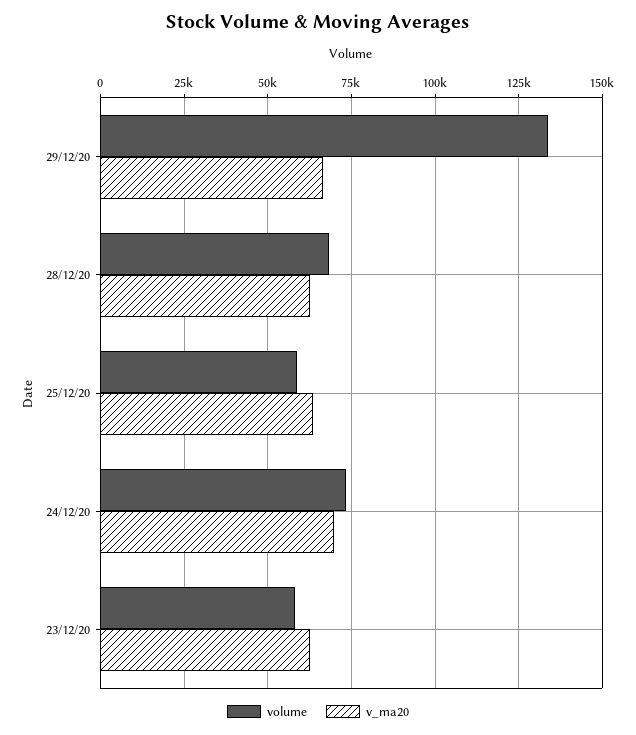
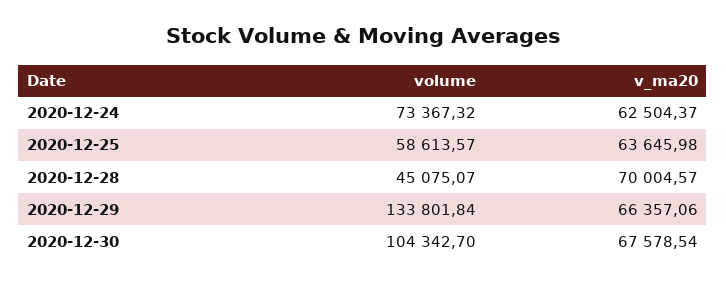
volume, 28/12/20: 67500 -> 45075.07
v_ma20, 28/12/20: 62500 -> 70004.57
v_ma20, 24/12/20: 70000 -> 62504.37
volume, 23/12/20: 57500 -> none
v_ma20, 23/12/20: 62500 -> none
volume, 2020-12-30: none -> 104342.7
v_ma20, 2020-12-30: none -> 67578.54

